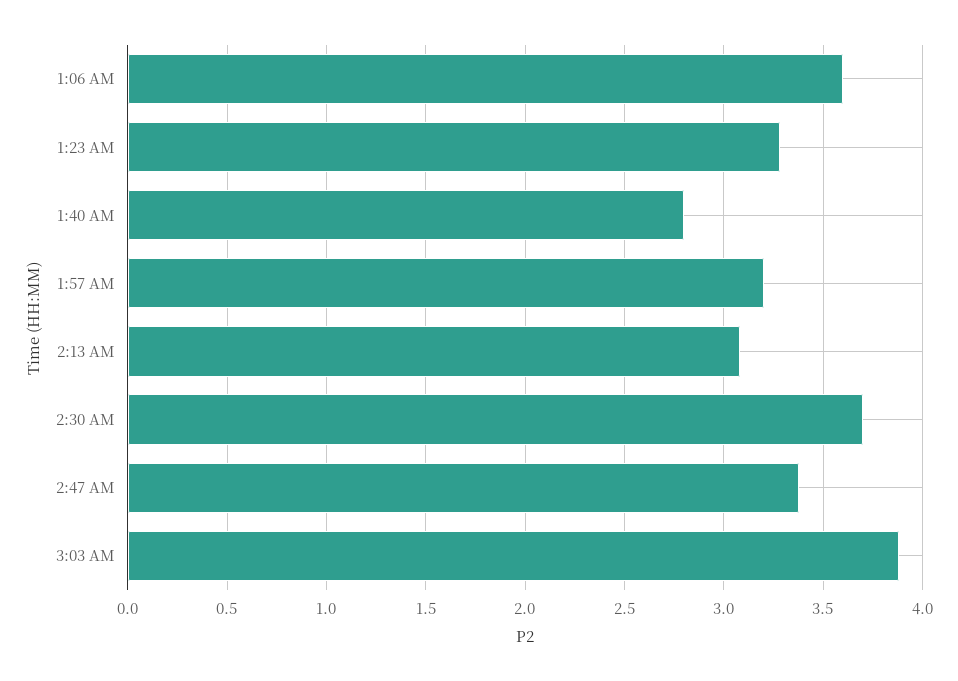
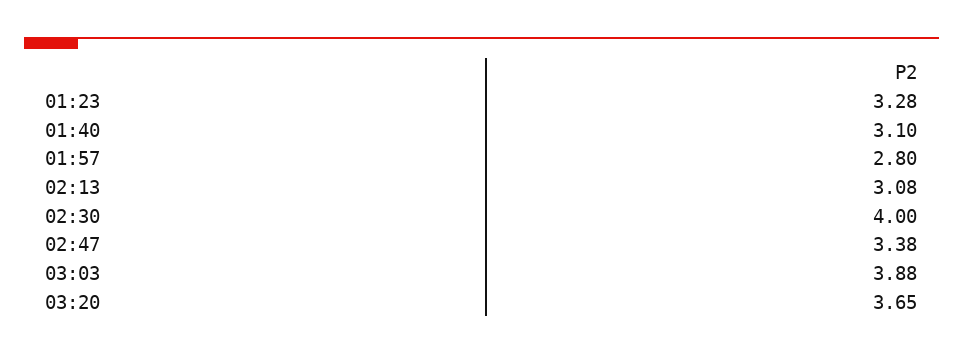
1:06 AM: 3.6 -> none
1:40 AM: 2.8 -> 3.1
1:57 AM: 3.2 -> 2.8
2:30 AM: 3.7 -> 4
03:20: none -> 3.65

